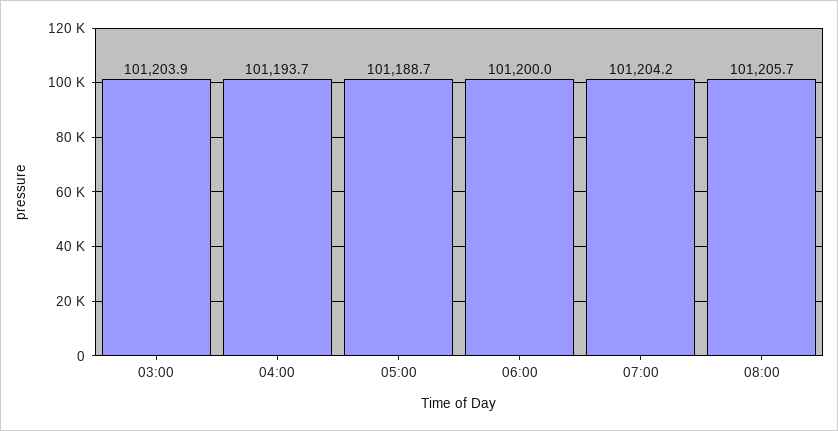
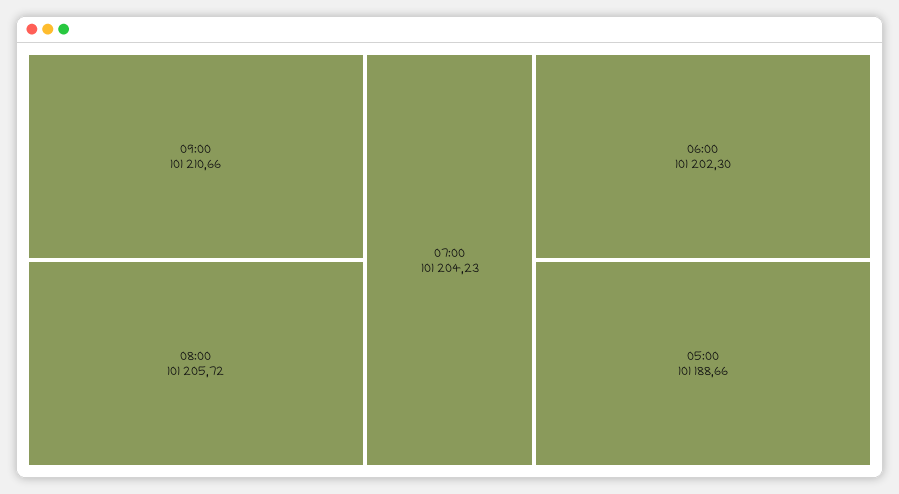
03:00: 101203.9 -> none
04:00: 101193.7 -> none
06:00: 101200 -> 101202.3
09:00: none -> 101210.66

